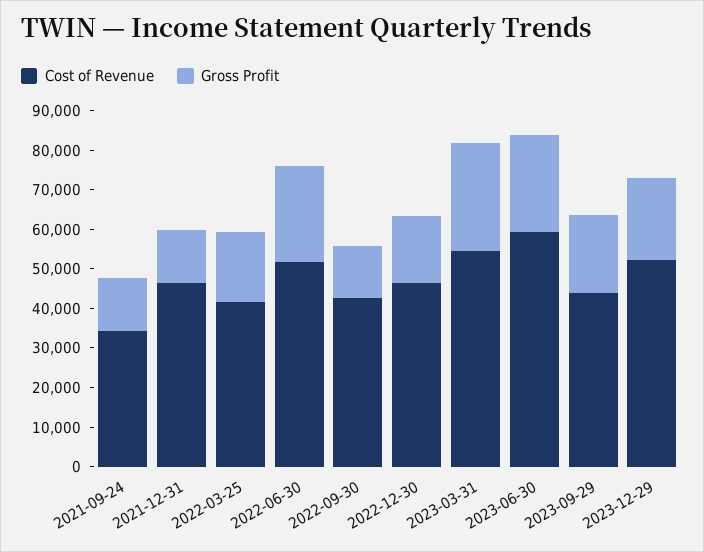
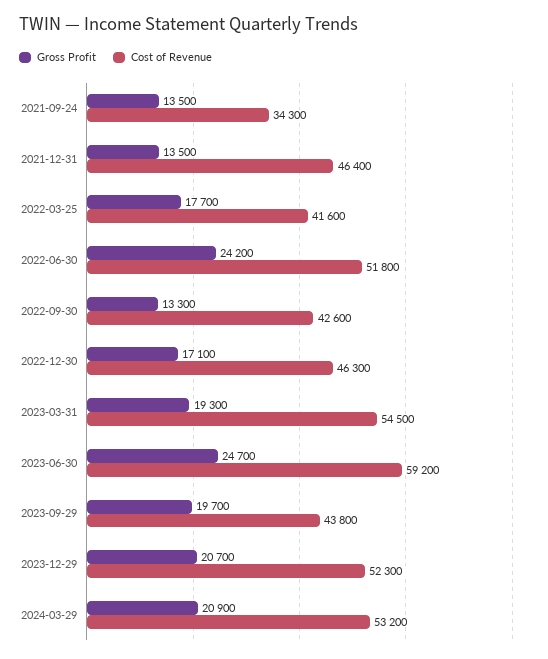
Gross Profit, 2023-03-31: 27500 -> 19300
Gross Profit, 2024-03-29: none -> 20900
Cost of Revenue, 2024-03-29: none -> 53200

